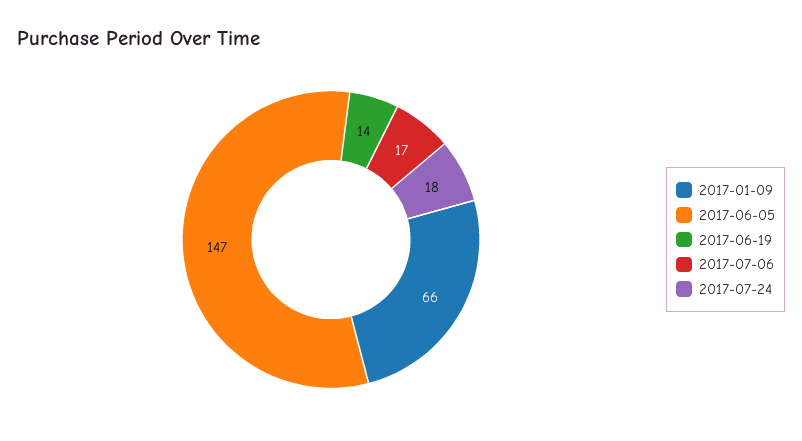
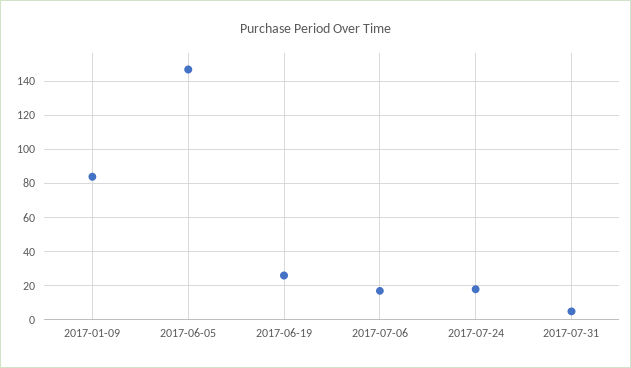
2017-01-09: 66 -> 85
2017-06-19: 14 -> 25
2017-07-31: none -> 5

